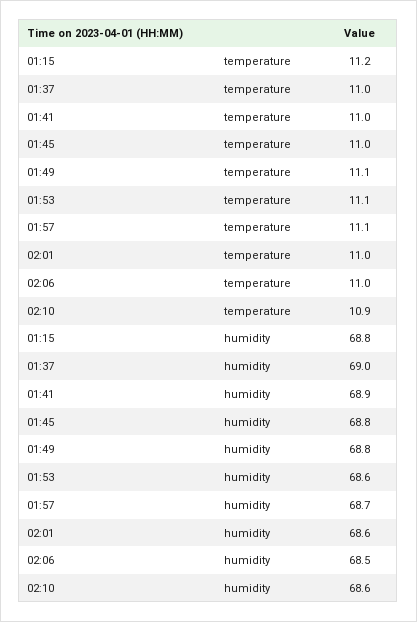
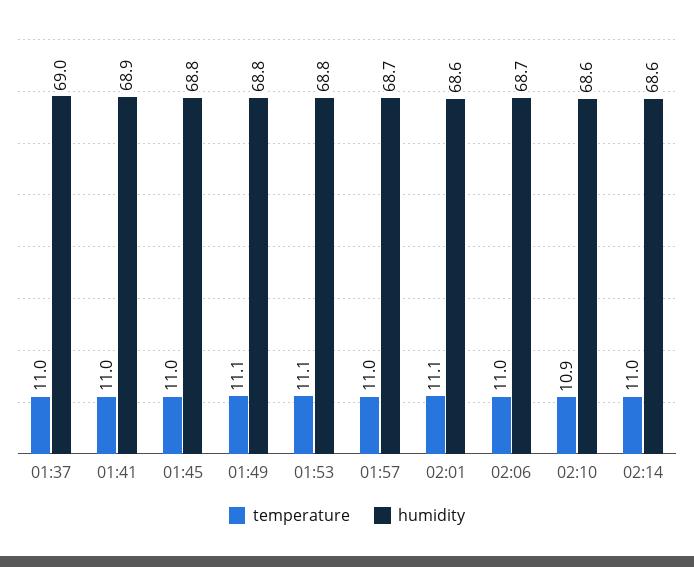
temperature, 01:15: 11.2 -> none
temperature, 01:57: 11.1 -> 11
temperature, 02:01: 11 -> 11.1
humidity, 01:15: 68.8 -> none
humidity, 01:53: 68.6 -> 68.8
humidity, 02:06: 68.5 -> 68.7
temperature, 02:14: none -> 11
humidity, 02:14: none -> 68.6

